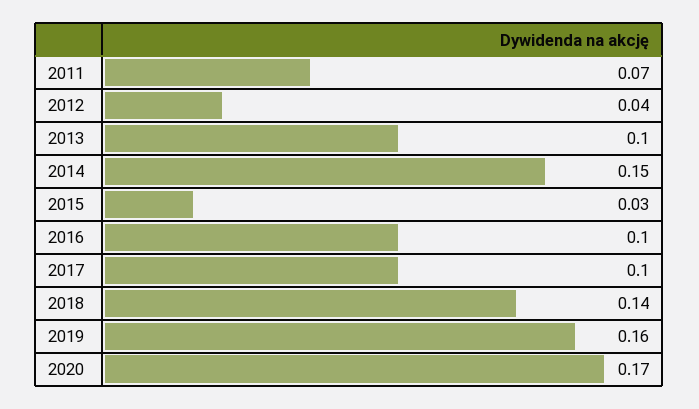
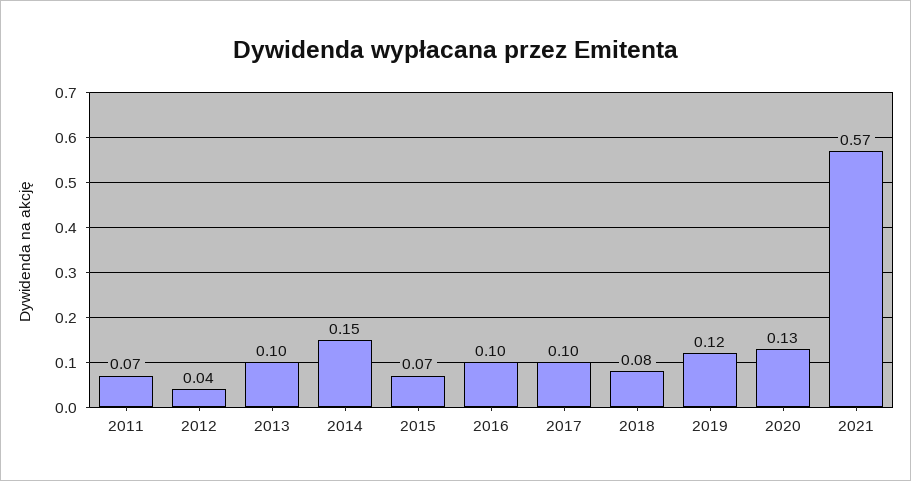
2015: 0.03 -> 0.07
2018: 0.14 -> 0.08
2019: 0.16 -> 0.12
2020: 0.17 -> 0.13
2021: none -> 0.57

